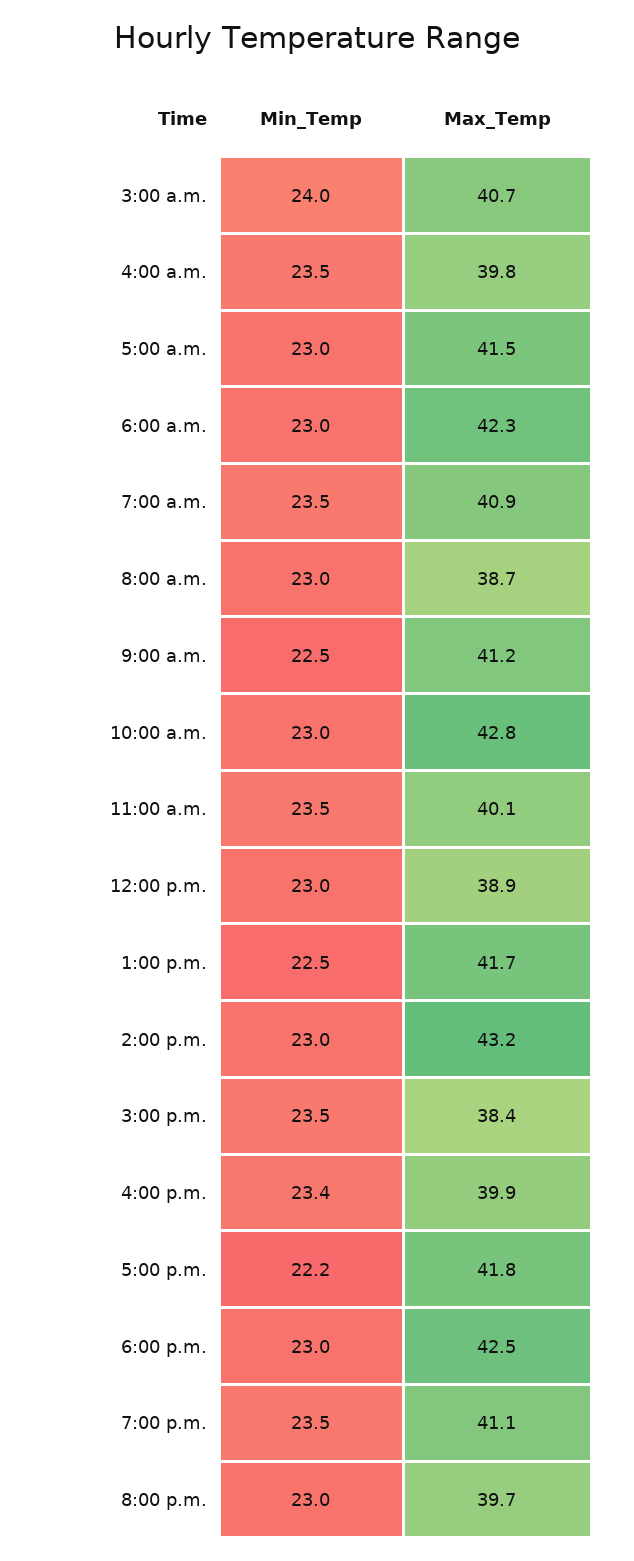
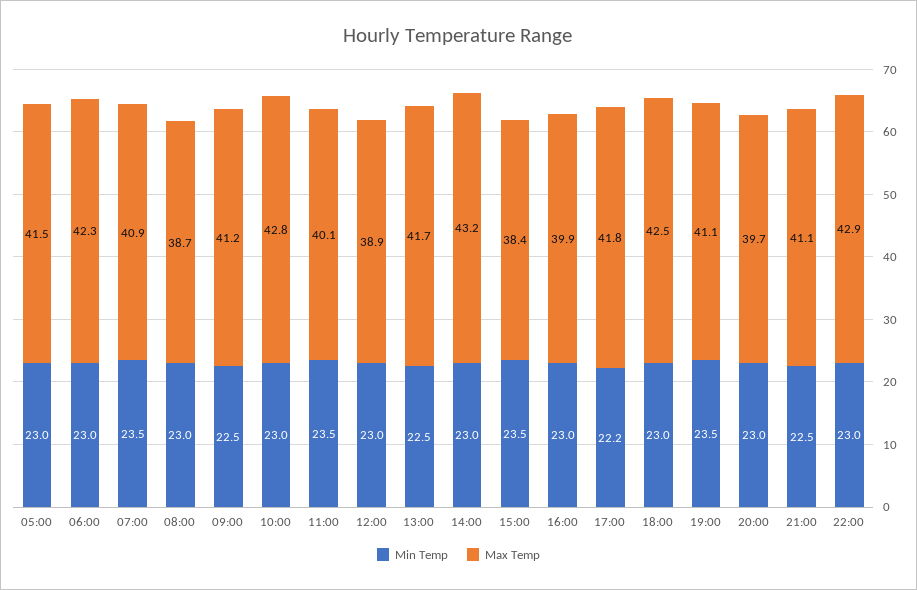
Min_Temp, 3:00 a.m.: 24 -> none
Max_Temp, 3:00 a.m.: 40.7 -> none
Min_Temp, 4:00 a.m.: 23.5 -> none
Max_Temp, 4:00 a.m.: 39.8 -> none
Min_Temp, 4:00 p.m.: 23.4 -> 23
Min_Temp, 21:00: none -> 22.5
Max_Temp, 21:00: none -> 41.1
Min_Temp, 22:00: none -> 23
Max_Temp, 22:00: none -> 42.9

